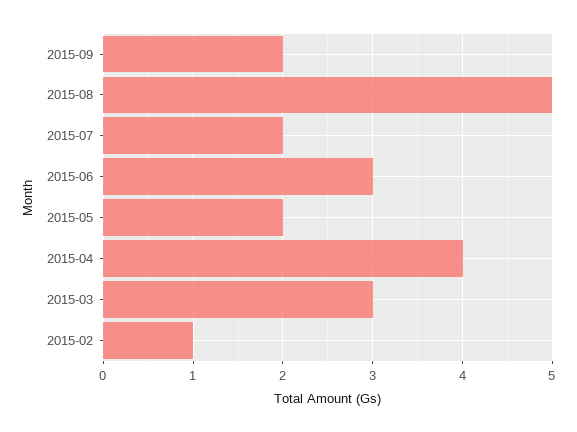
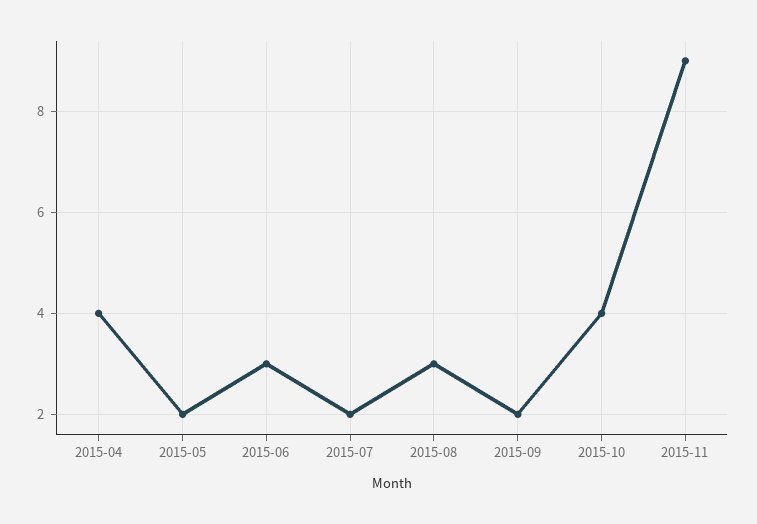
2015-08: 5 -> 3
2015-03: 3 -> none
2015-02: 1 -> none
2015-10: none -> 4
2015-11: none -> 9

